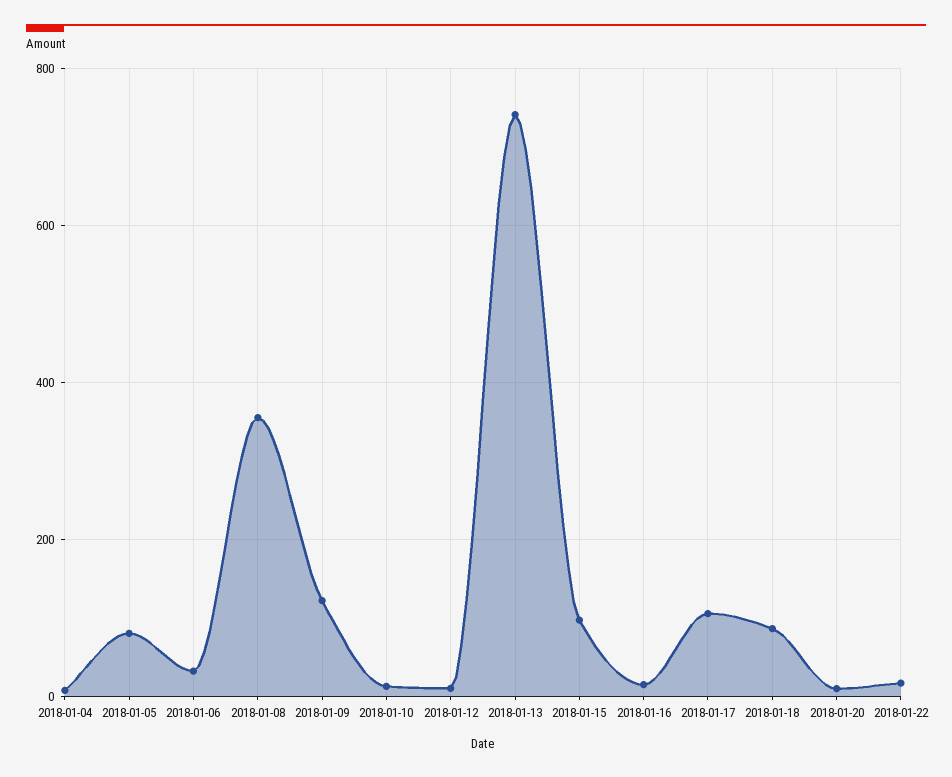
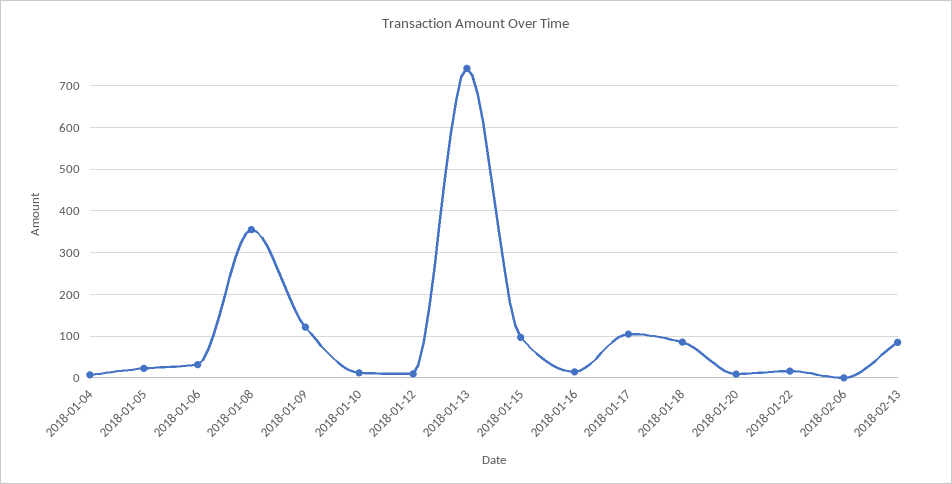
2018-01-05: 80 -> 20
2018-02-06: none -> 0
2018-02-13: none -> 80

